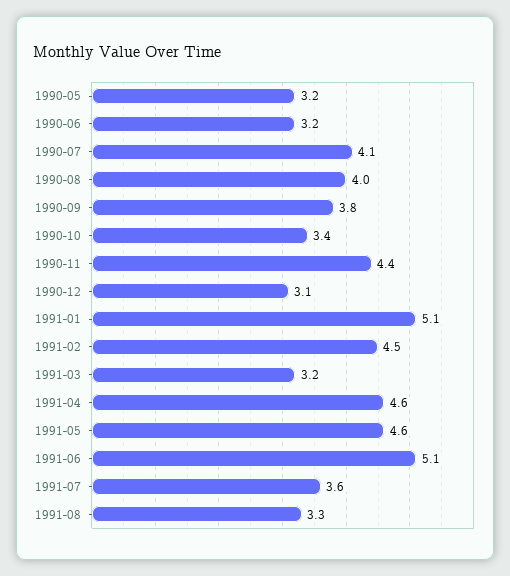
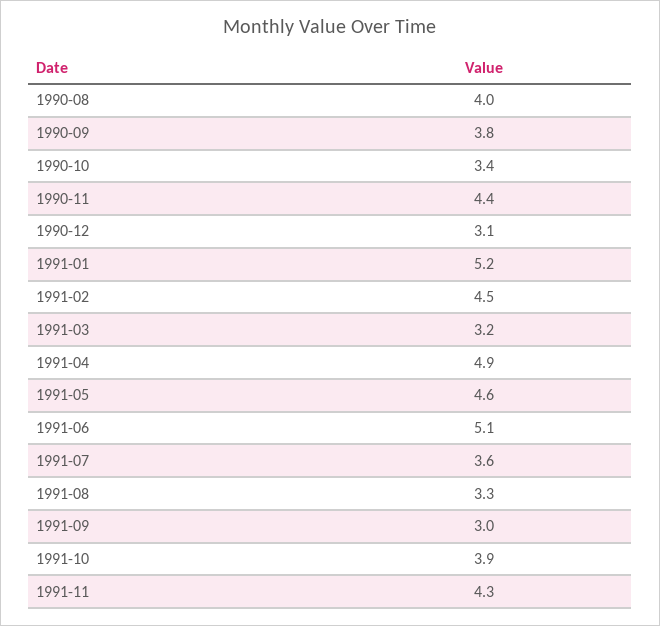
1990-05: 3.2 -> none
1990-06: 3.2 -> none
1990-07: 4.1 -> none
1991-01: 5.1 -> 5.2
1991-04: 4.6 -> 4.9
1991-09: none -> 3
1991-10: none -> 3.9
1991-11: none -> 4.3

